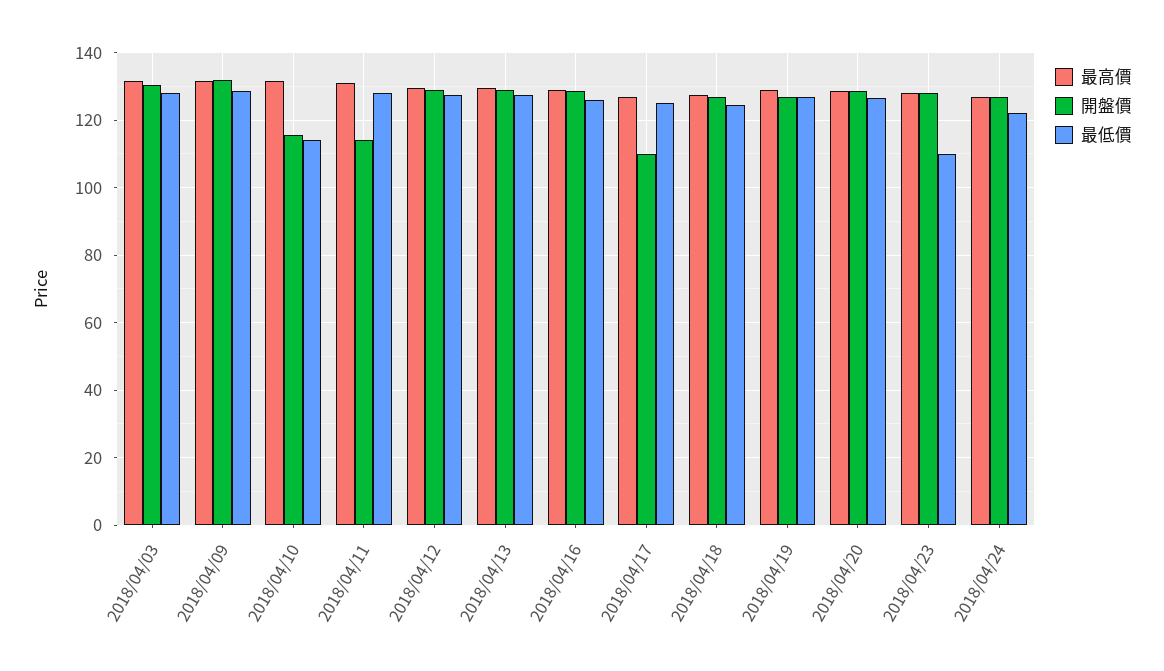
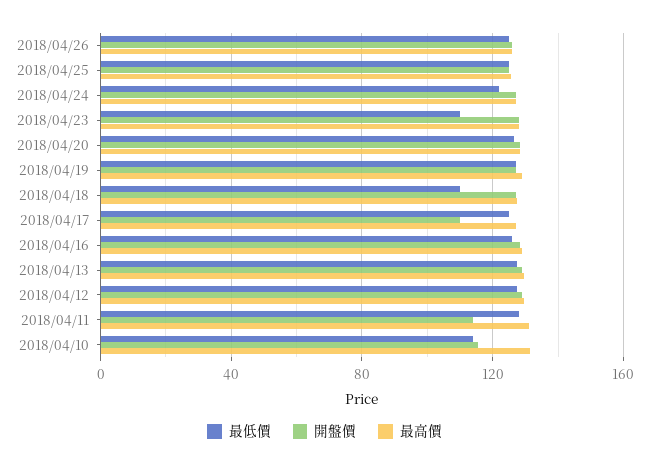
最高價, 2018/04/03: 132 -> none
開盤價, 2018/04/03: 130 -> none
最低價, 2018/04/03: 128 -> none
最高價, 2018/04/09: 132 -> none
開盤價, 2018/04/09: 132 -> none
最低價, 2018/04/09: 128 -> none
最低價, 2018/04/18: 124 -> 110
最低價, 2018/04/26: none -> 125
開盤價, 2018/04/26: none -> 125
最高價, 2018/04/26: none -> 125
最低價, 2018/04/25: none -> 125
開盤價, 2018/04/25: none -> 125
最高價, 2018/04/25: none -> 125

